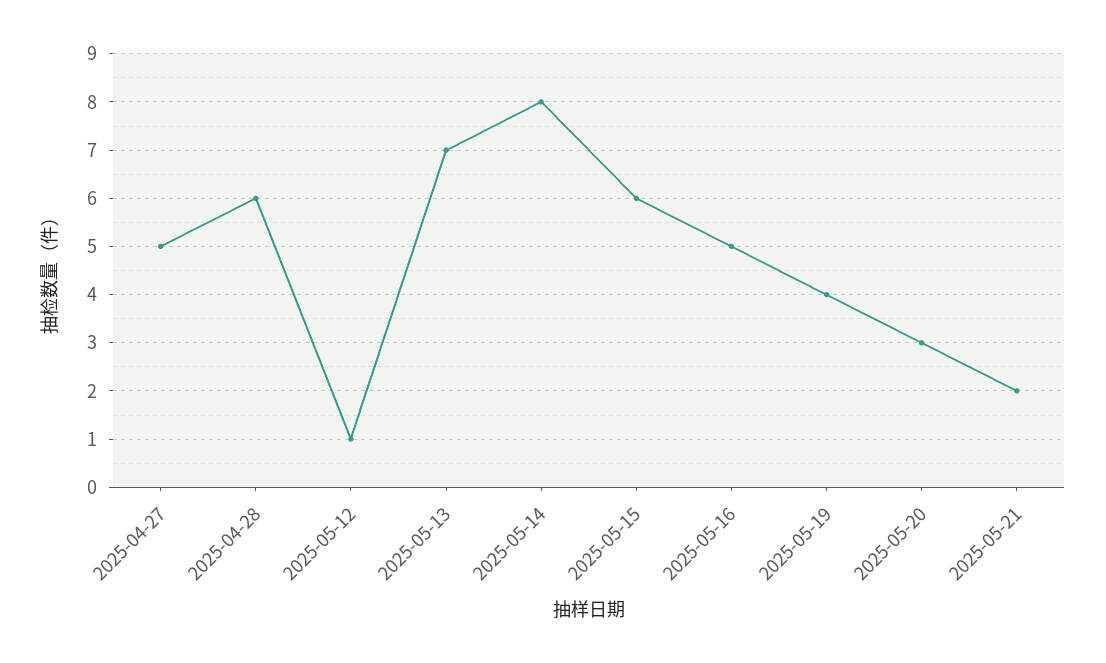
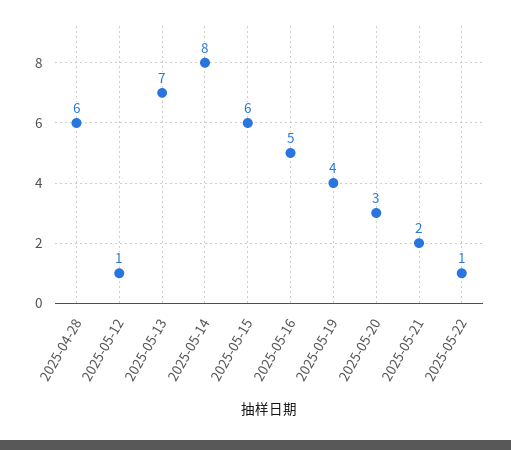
2025-04-27: 5 -> none
2025-05-22: none -> 1

